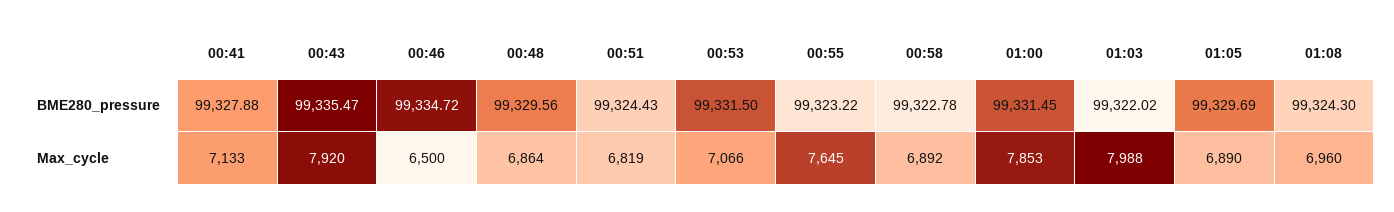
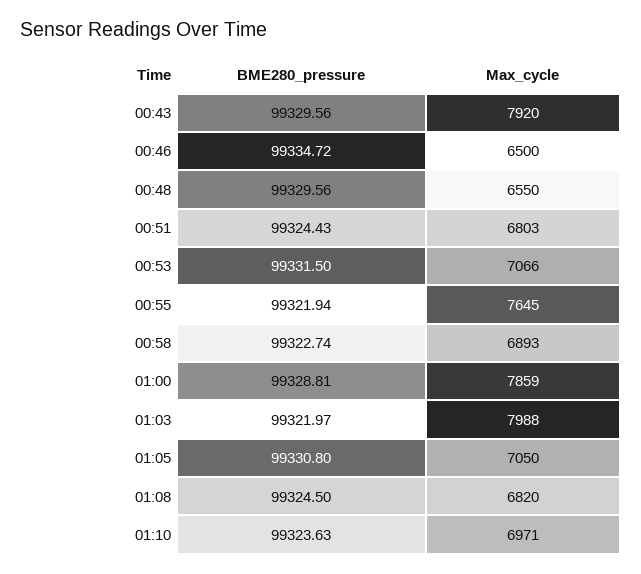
00:41, BME280_pressure: 99327.88 -> none
00:43, BME280_pressure: 99335.47 -> 99329.56
00:55, BME280_pressure: 99323.22 -> 99321.94
00:58, BME280_pressure: 99322.78 -> 99322.74
01:00, BME280_pressure: 99331.45 -> 99328.81
01:03, BME280_pressure: 99322.02 -> 99321.97
01:05, BME280_pressure: 99329.69 -> 99330.8
01:08, BME280_pressure: 99324.3 -> 99324.5
00:41, Max_cycle: 7133 -> none
00:48, Max_cycle: 6864 -> 6550
00:51, Max_cycle: 6819 -> 6803
00:58, Max_cycle: 6892 -> 6893
01:00, Max_cycle: 7853 -> 7859
01:05, Max_cycle: 6890 -> 7050
01:08, Max_cycle: 6960 -> 6820
01:10, BME280_pressure: none -> 99323.63
01:10, Max_cycle: none -> 6971

